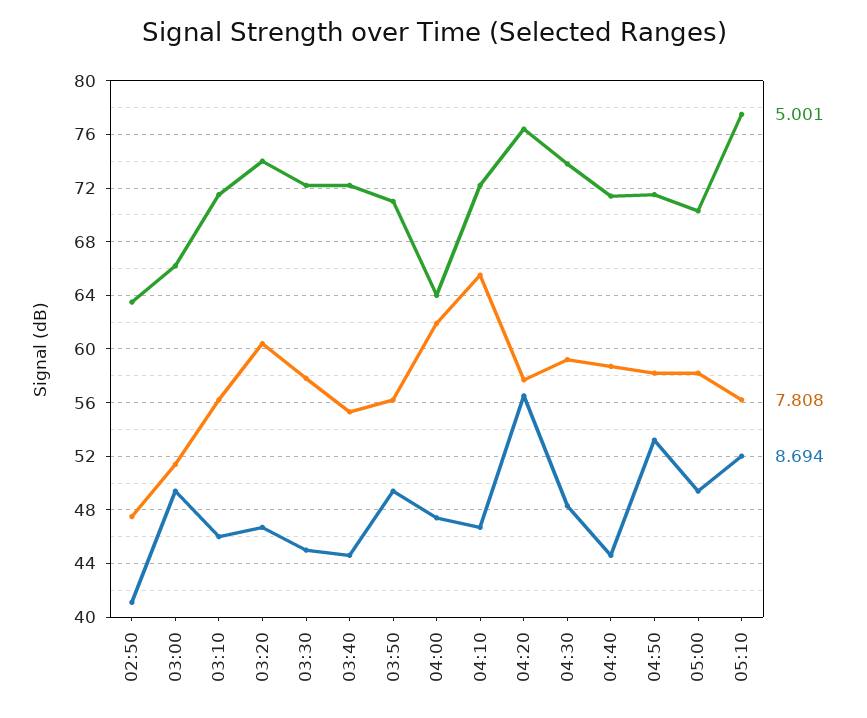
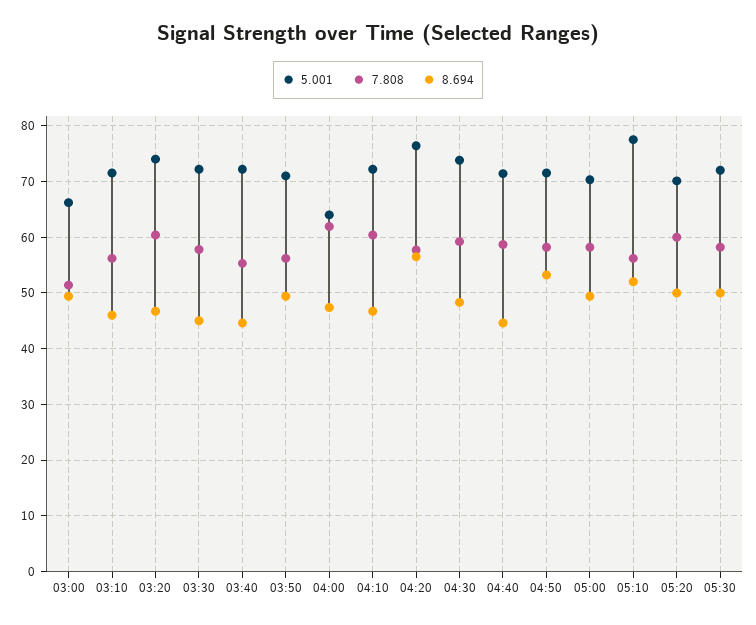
5.001, 02:50: 63.5 -> none
7.808, 02:50: 47.5 -> none
8.694, 02:50: 41 -> none
7.808, 04:10: 65.5 -> 60
5.001, 05:20: none -> 70
7.808, 05:20: none -> 60
8.694, 05:20: none -> 50
5.001, 05:30: none -> 72
7.808, 05:30: none -> 58
8.694, 05:30: none -> 50

